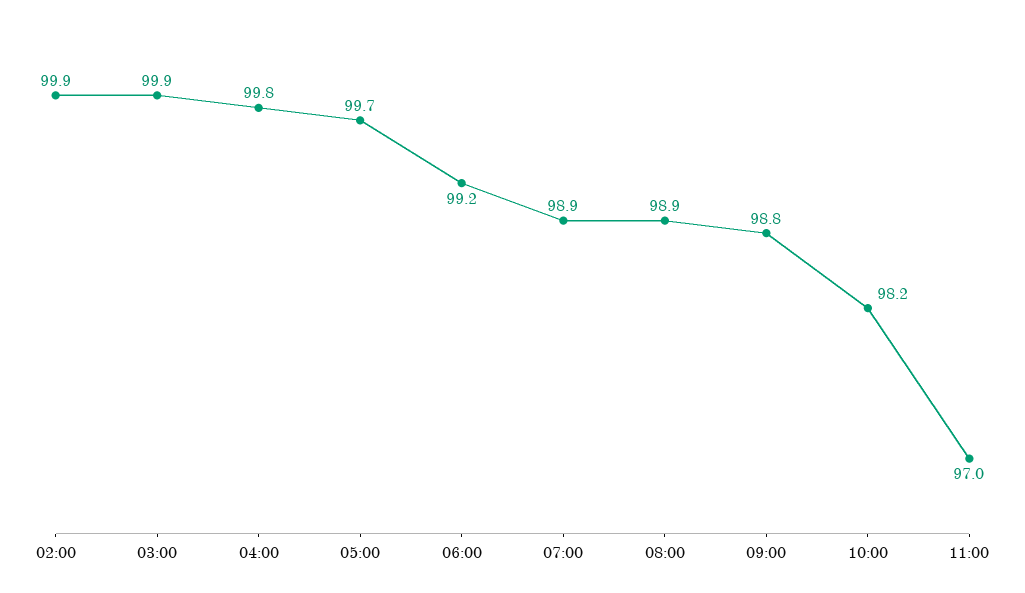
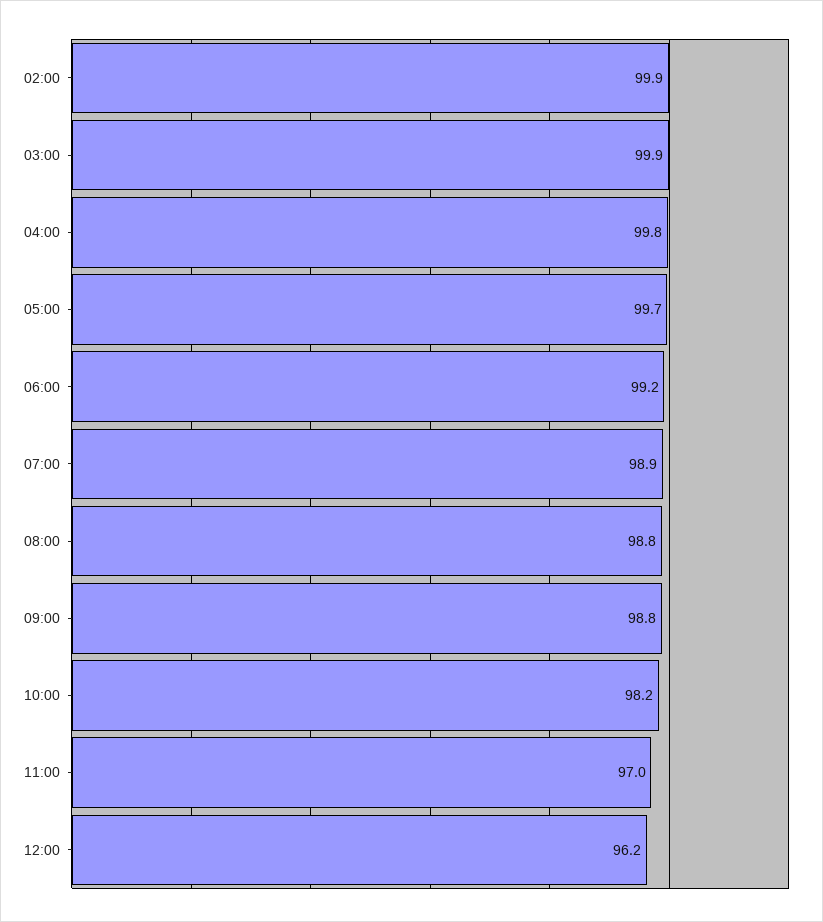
08:00: 98.9 -> 98.8
12:00: none -> 96.2

